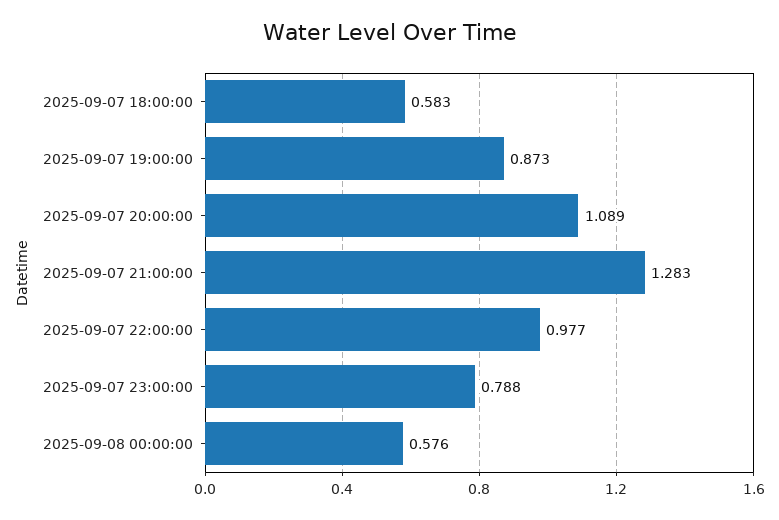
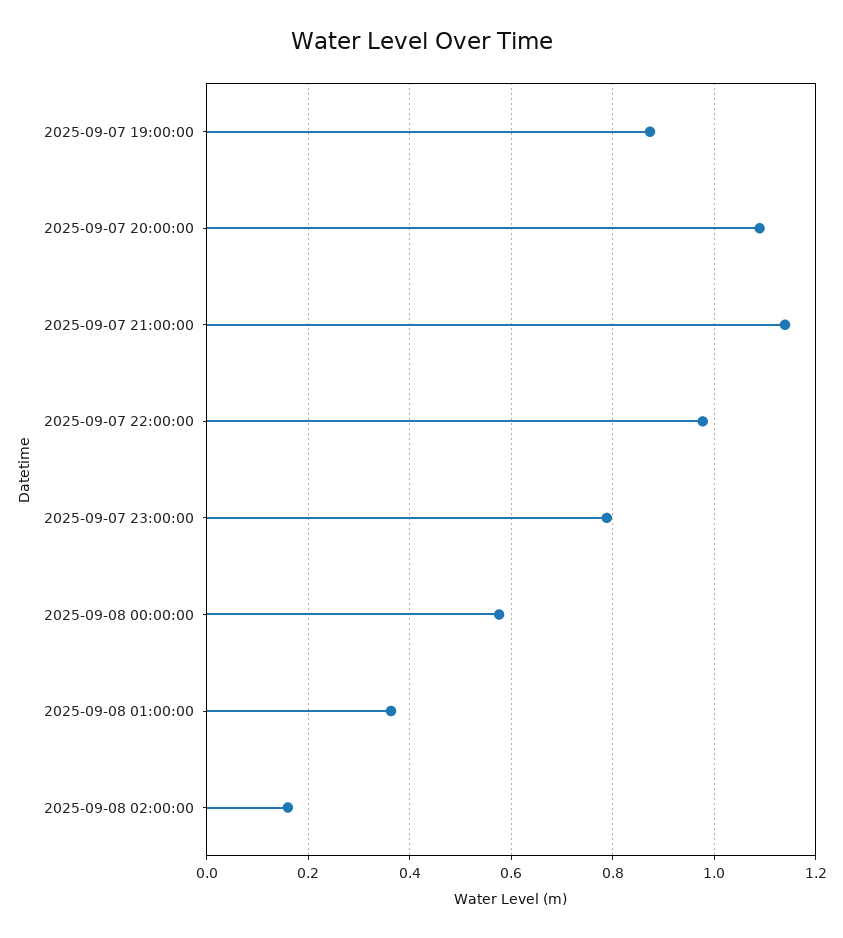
2025-09-07 18:00:00: 0.583 -> none
2025-09-07 21:00:00: 1.283 -> 1.14
2025-09-08 01:00:00: none -> 0.36
2025-09-08 02:00:00: none -> 0.16

